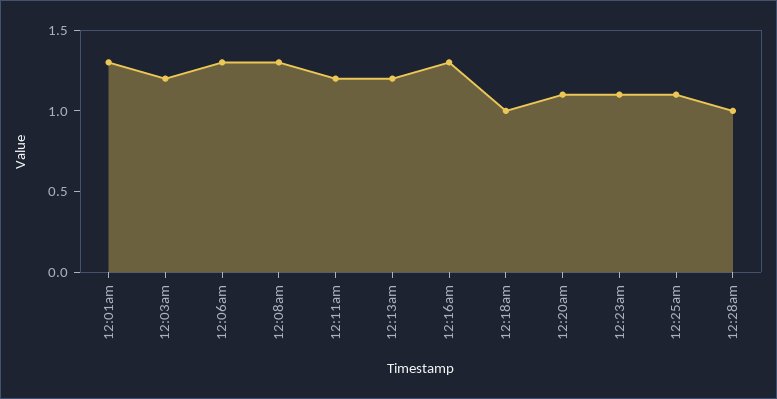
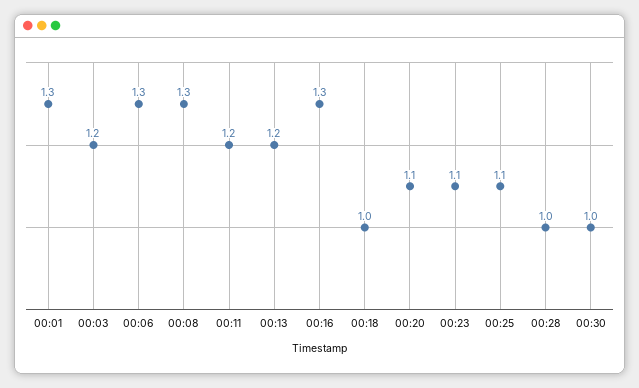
00:30: none -> 1

